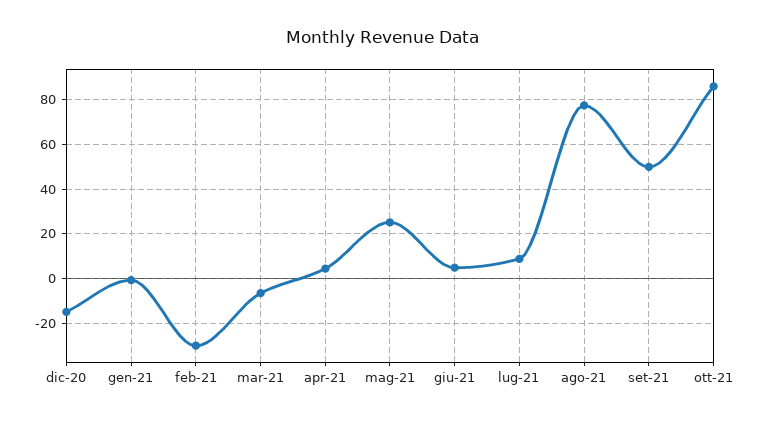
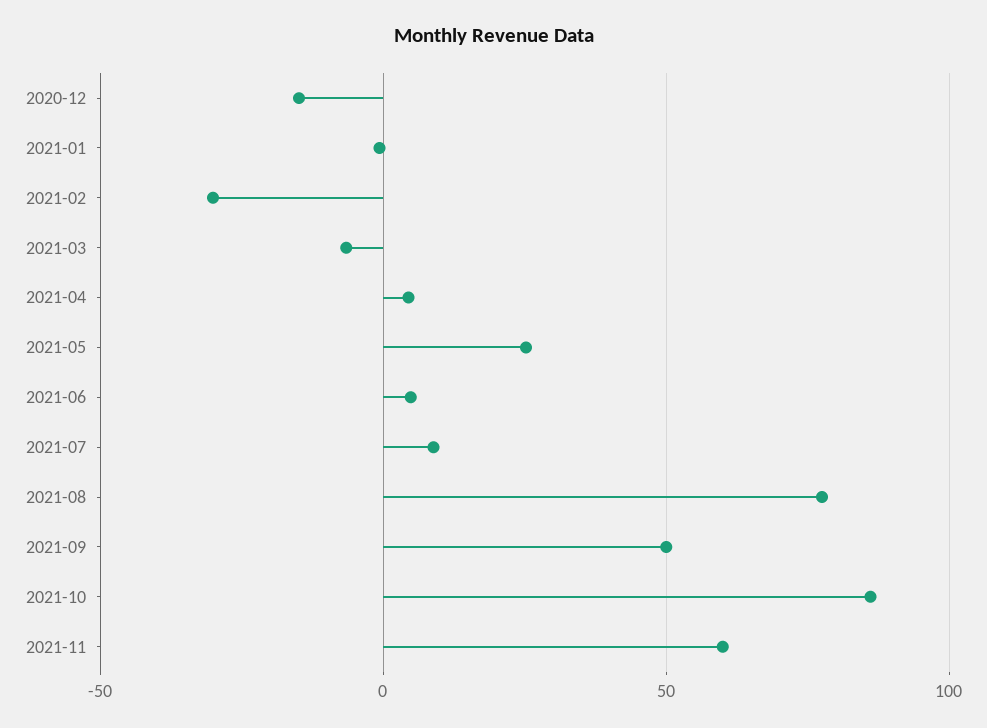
2021-11: none -> 60

